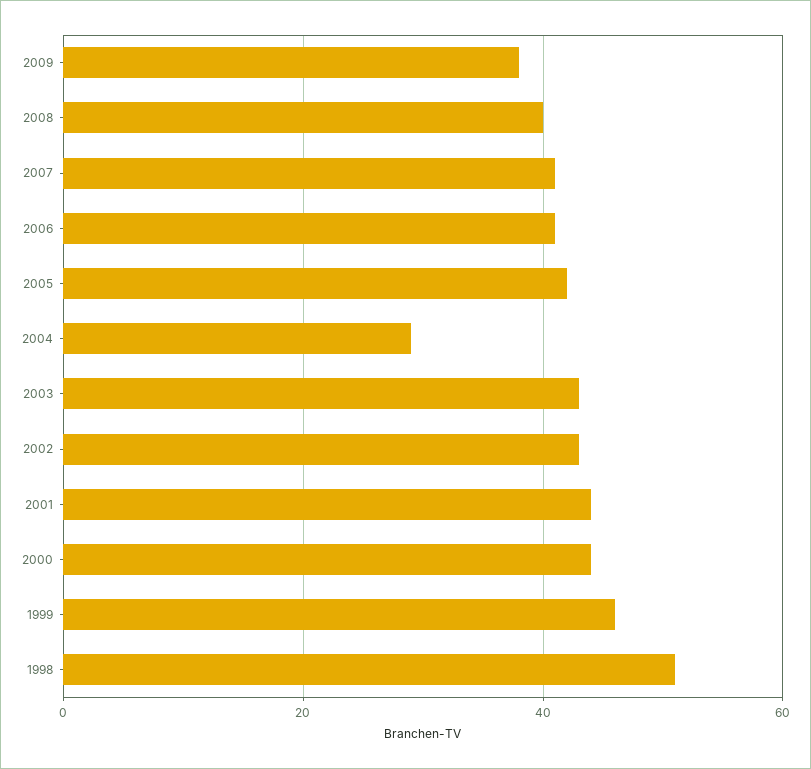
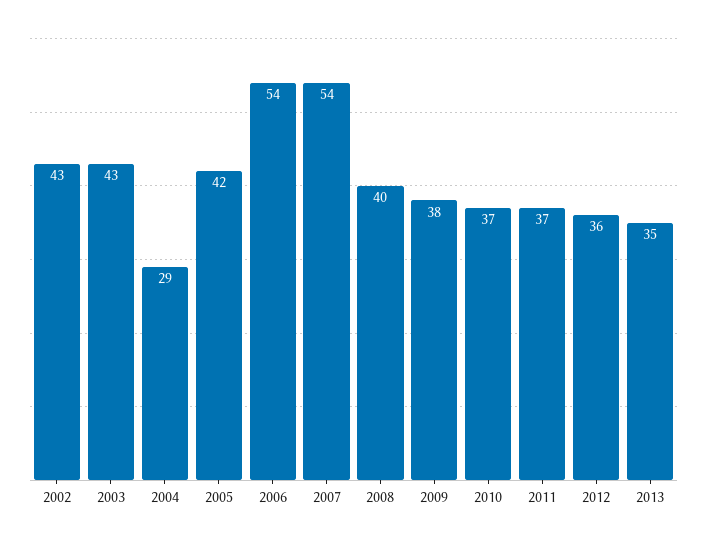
2007: 40 -> 54
2006: 40 -> 54
2001: 45 -> none
2000: 45 -> none
1999: 45 -> none
1998: 50 -> none
2010: none -> 37
2011: none -> 37
2012: none -> 36
2013: none -> 35

